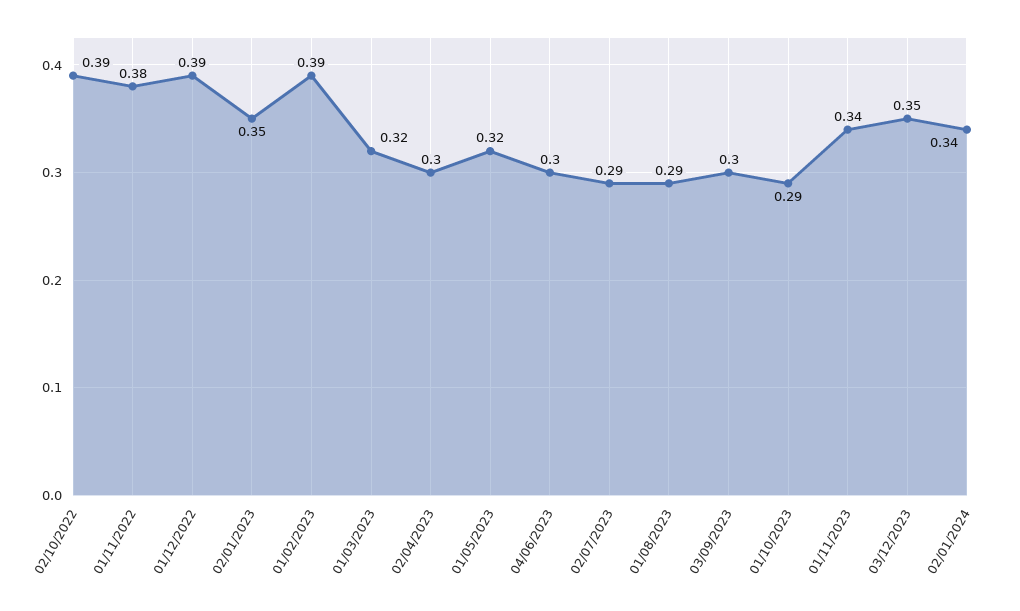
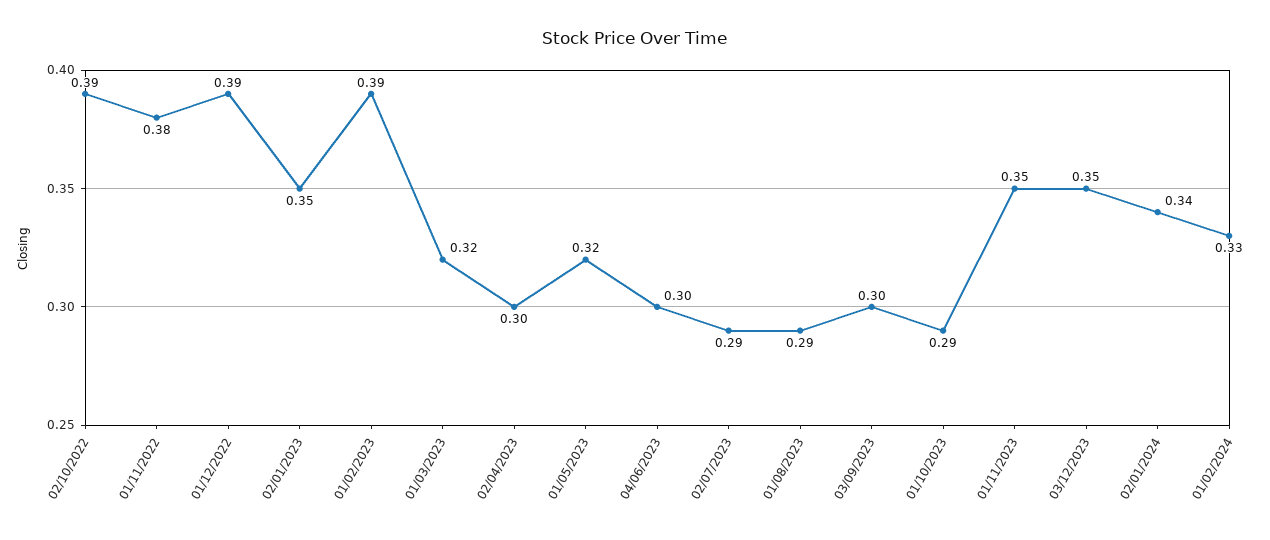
01/11/2023: 0.34 -> 0.35
01/02/2024: none -> 0.33

